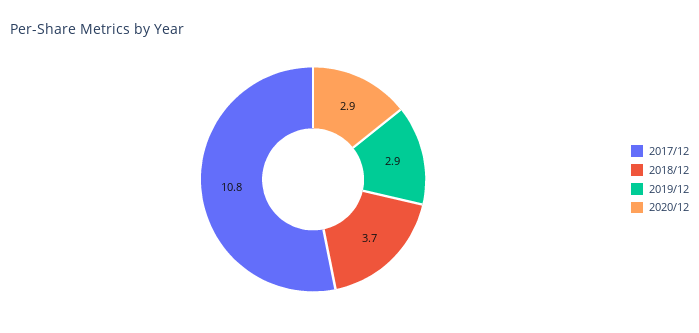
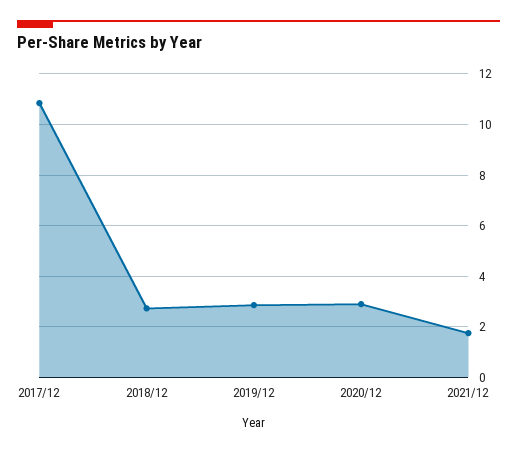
2018/12: 3.7 -> 2.75
2021/12: none -> 1.75

